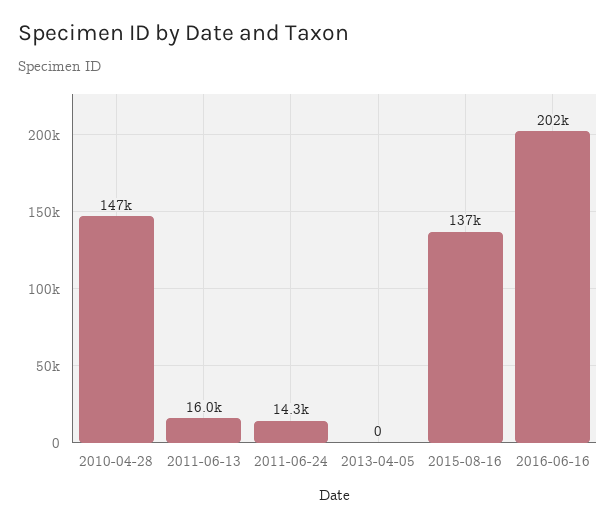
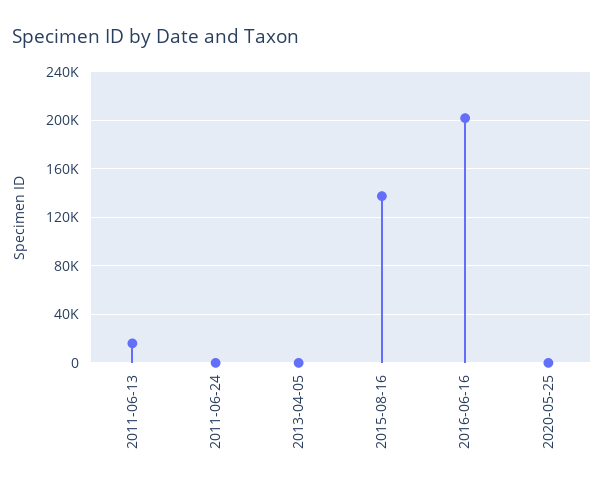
2010-04-28: 147000 -> none
2011-06-24: 14300 -> 0
2020-05-25: none -> 0

